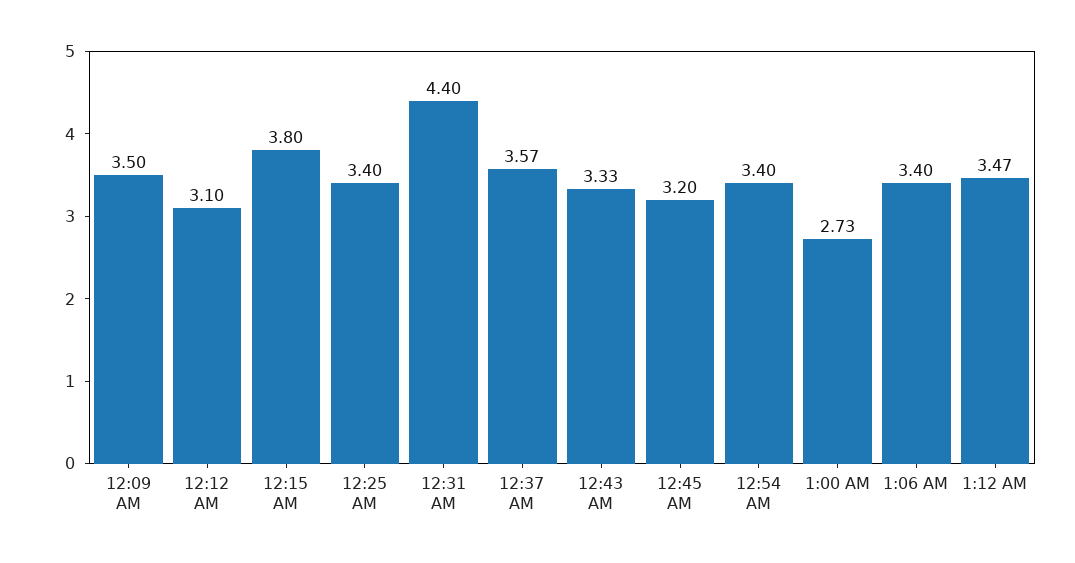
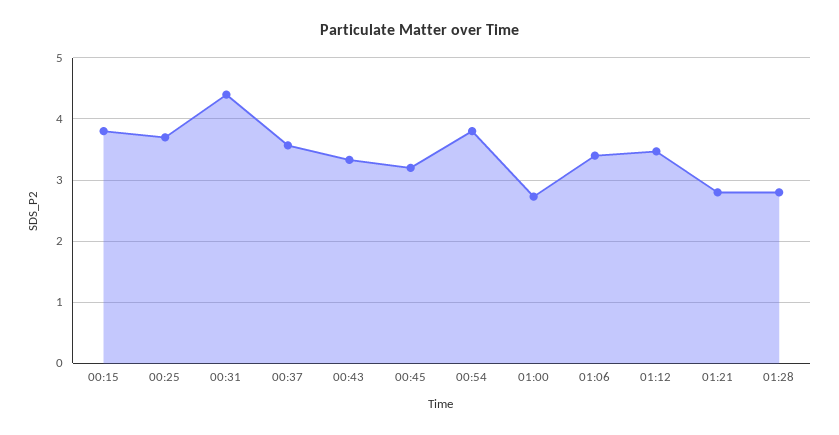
12:09 AM: 3.5 -> none
12:12 AM: 3.1 -> none
12:25 AM: 3.4 -> 3.7
12:54 AM: 3.4 -> 3.8
01:21: none -> 2.8
01:28: none -> 2.8

